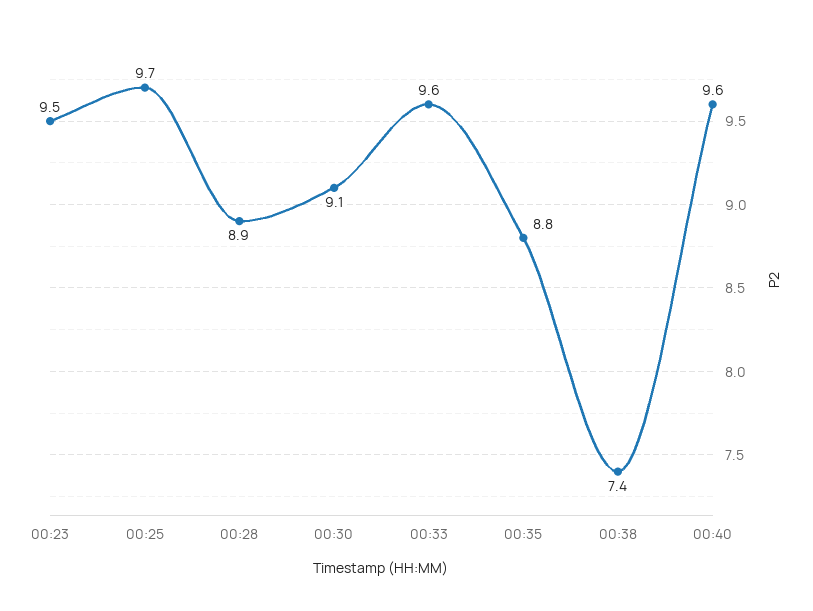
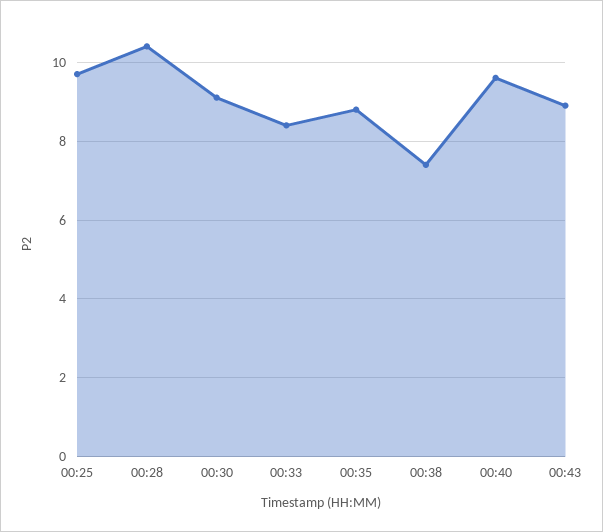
00:23: 9.5 -> none
00:28: 8.9 -> 10.5
00:33: 9.6 -> 8.5
00:43: none -> 9

